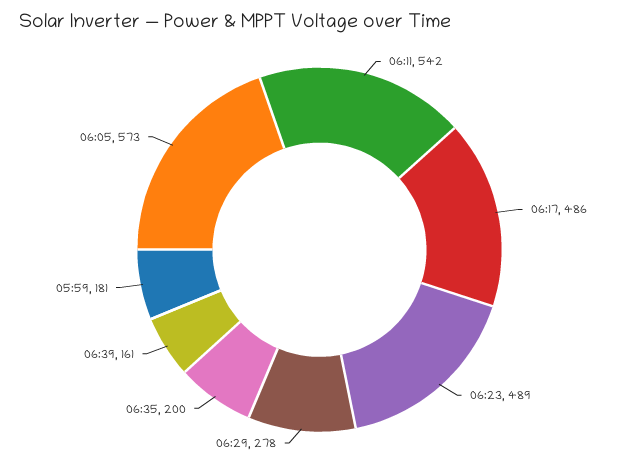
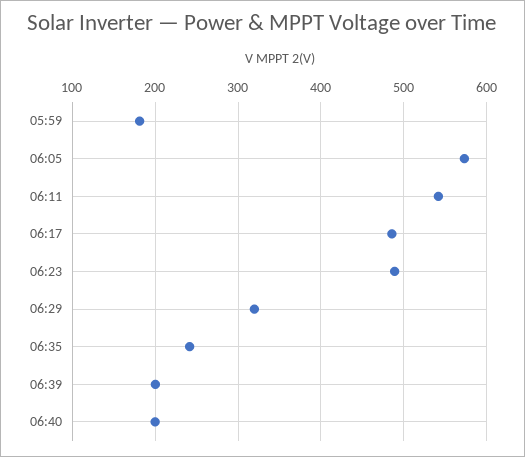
06:29: 278 -> 320
06:35: 200 -> 240
06:39: 161 -> 200
06:40: none -> 200

